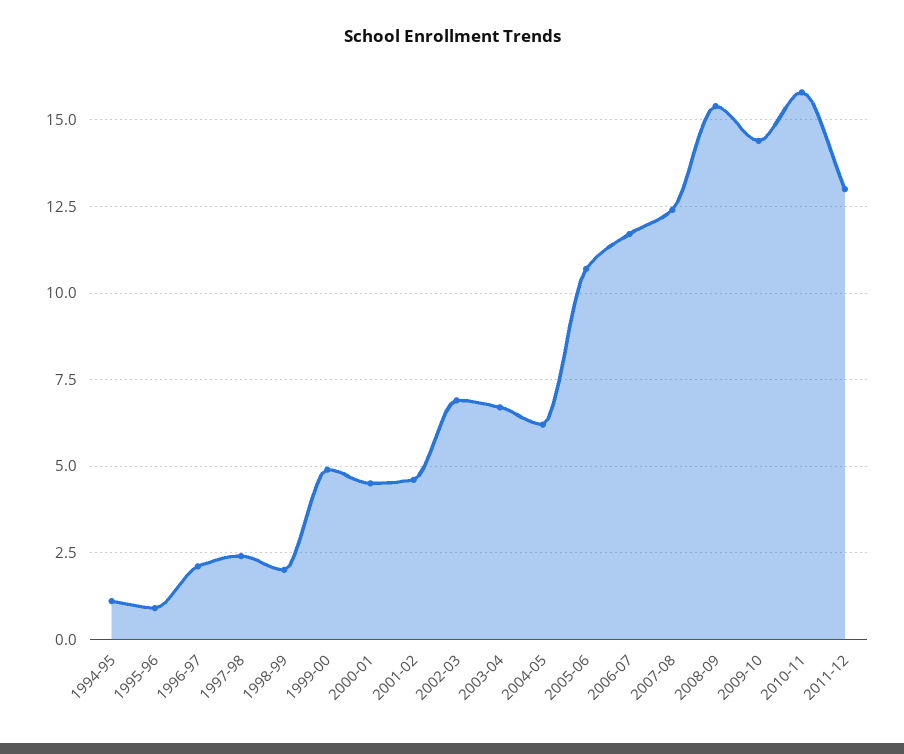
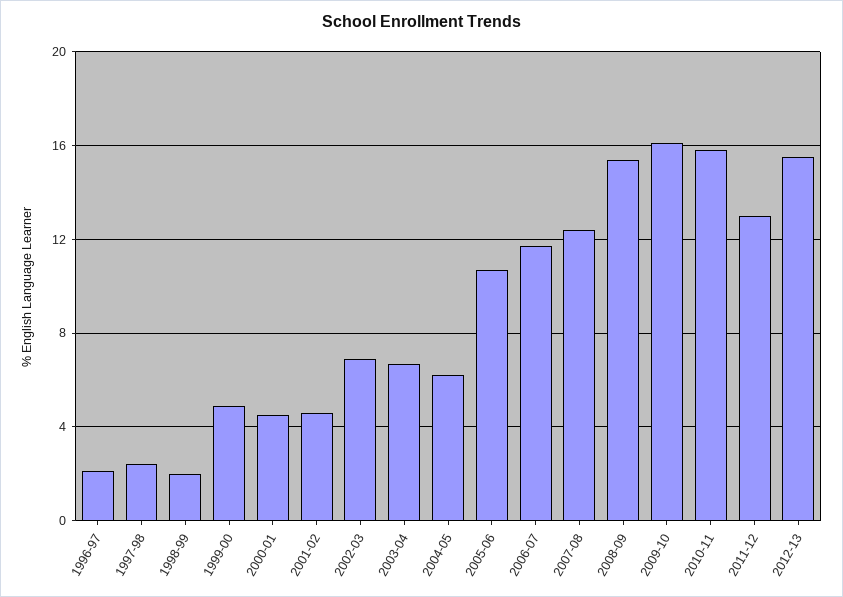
1994-95: 1 -> none
1995-96: 1 -> none
2009-10: 14.5 -> 16
2012-13: none -> 15.5

